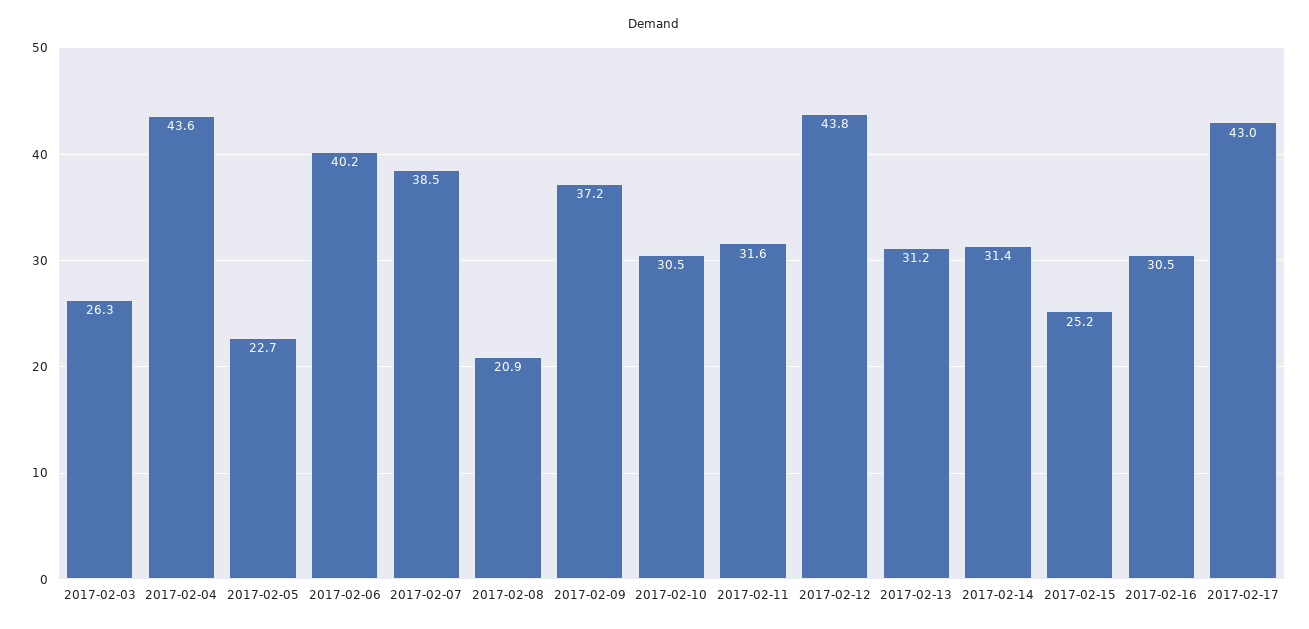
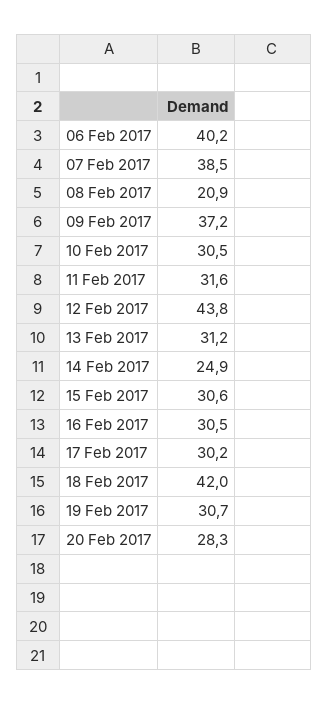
2017-02-03: 26.3 -> none
2017-02-04: 43.6 -> none
2017-02-05: 22.7 -> none
2017-02-14: 31.4 -> 24.9
2017-02-15: 25.2 -> 30.6
2017-02-17: 43 -> 30.2
18 Feb 2017: none -> 42
19 Feb 2017: none -> 30.7
20 Feb 2017: none -> 28.3

